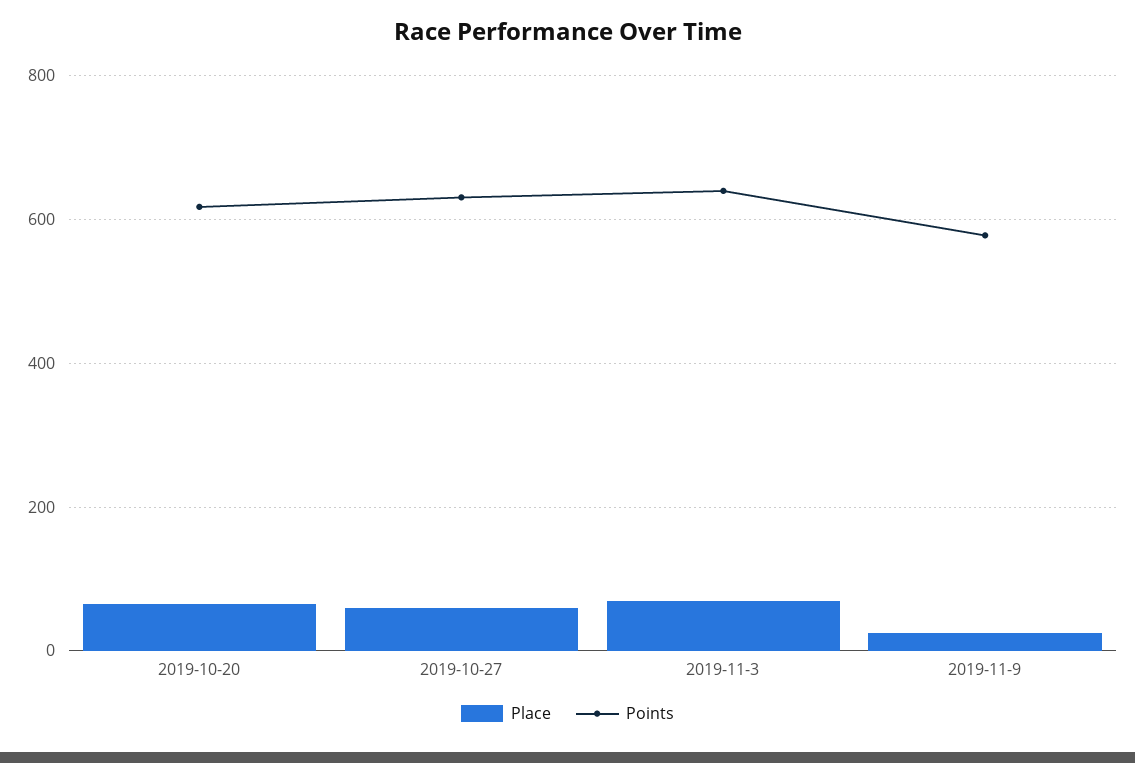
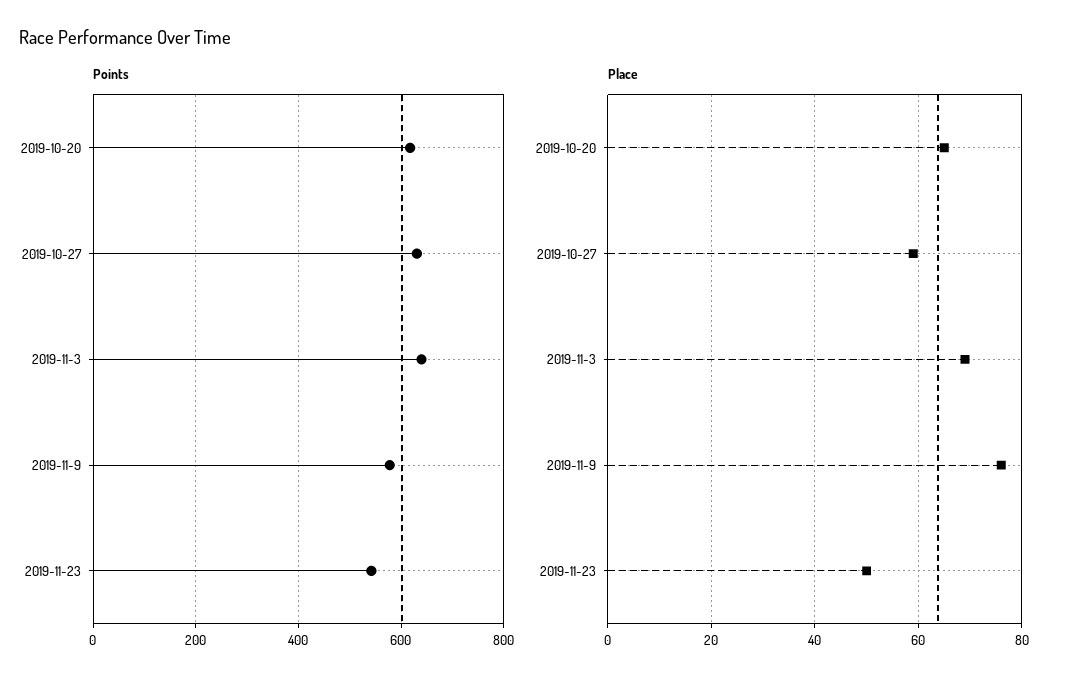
Place, 2019-11-9: 20 -> 75
Points, 2019-11-23: none -> 540
Place, 2019-11-23: none -> 50

